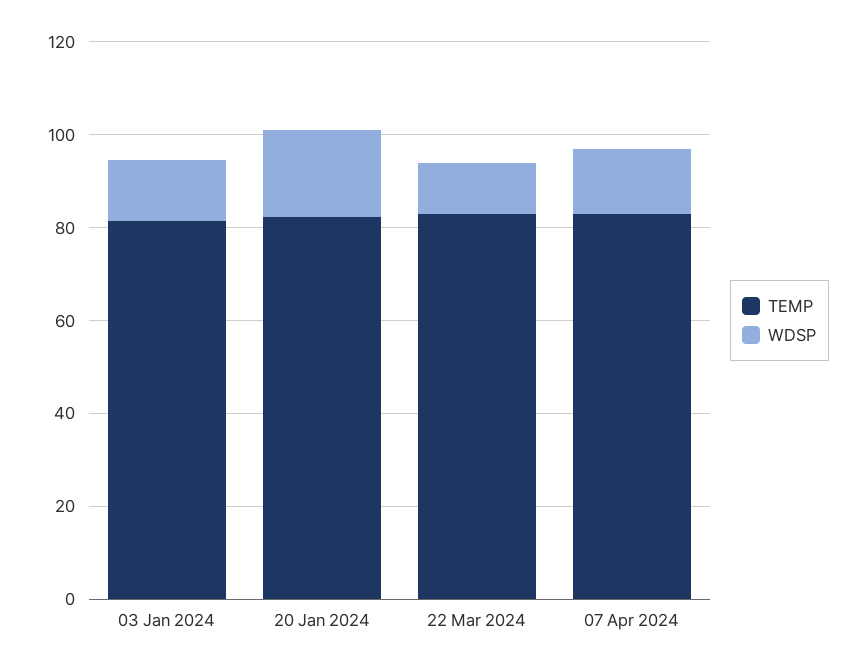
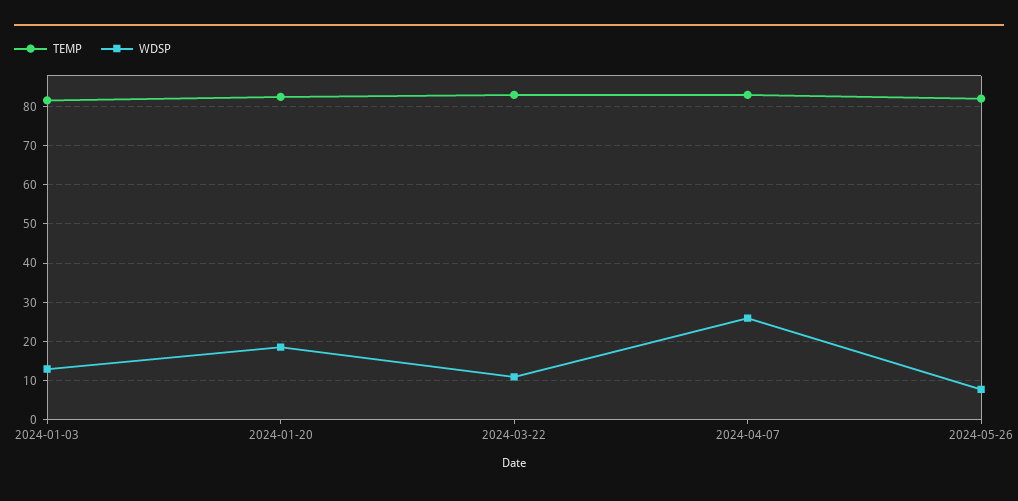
WDSP, 07 Apr 2024: 15 -> 26
TEMP, 2024-05-26: none -> 82
WDSP, 2024-05-26: none -> 8

